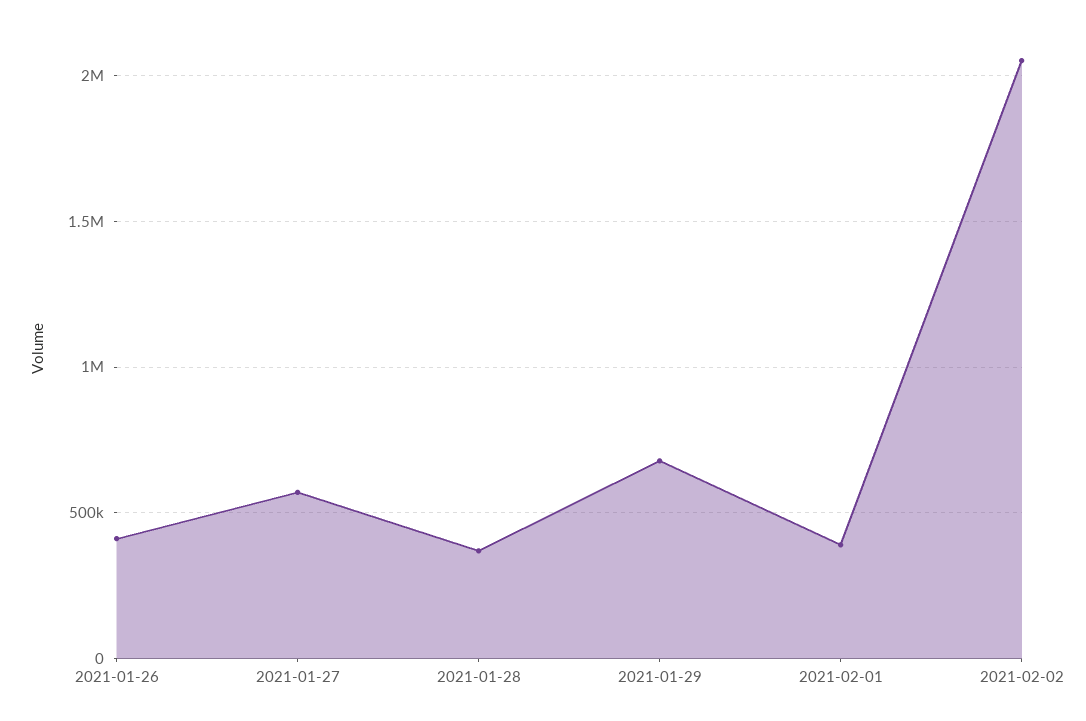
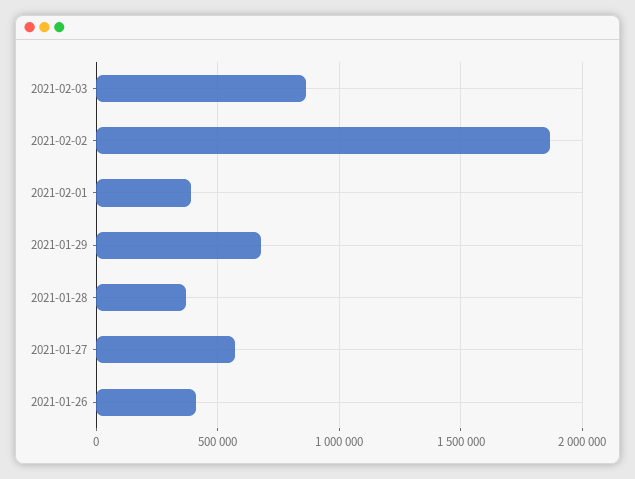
2021-02-02: 2050000 -> 1850000
2021-02-03: none -> 850000

